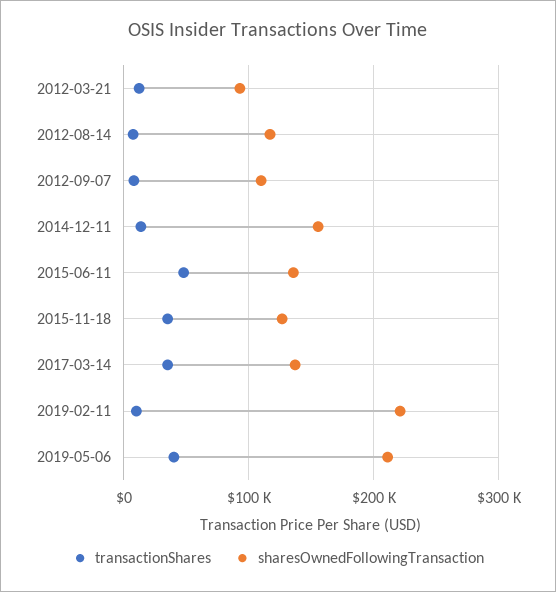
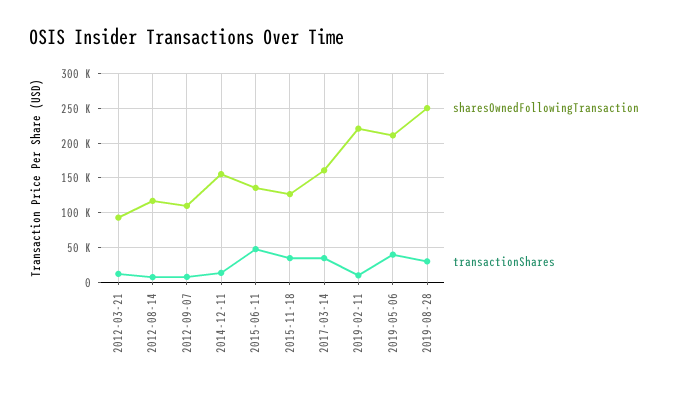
sharesOwnedFollowingTransaction, 2017-03-14: 140000 -> 160000
sharesOwnedFollowingTransaction, 2019-08-28: none -> 250000
transactionShares, 2019-08-28: none -> 30000

